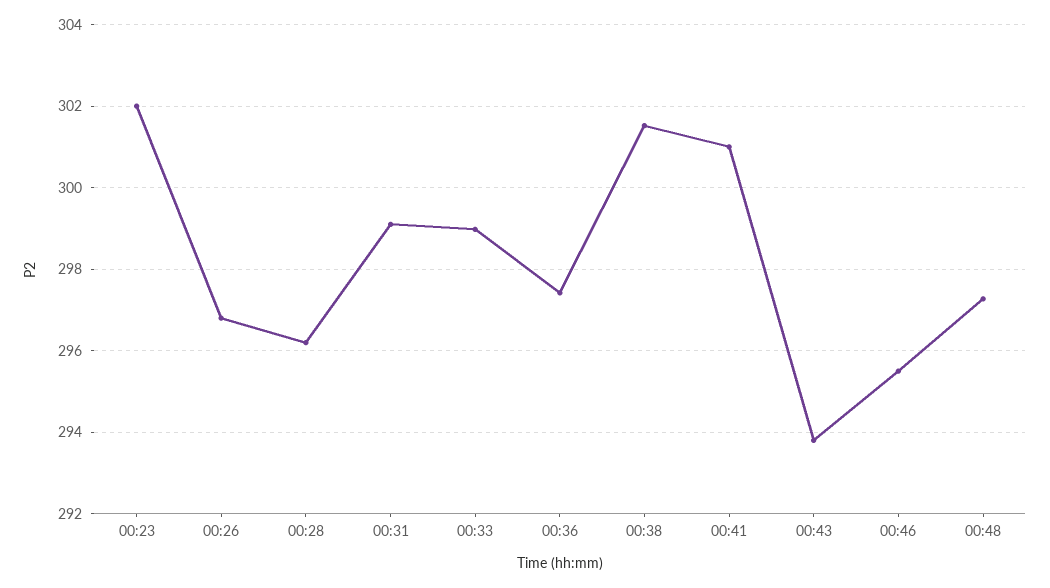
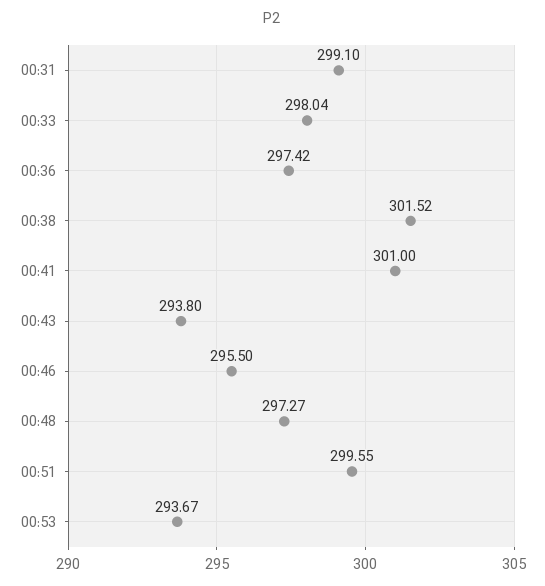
00:23: 302 -> none
00:26: 296.8 -> none
00:28: 296.2 -> none
00:33: 299 -> 298.04
00:51: none -> 299.55
00:53: none -> 293.67

